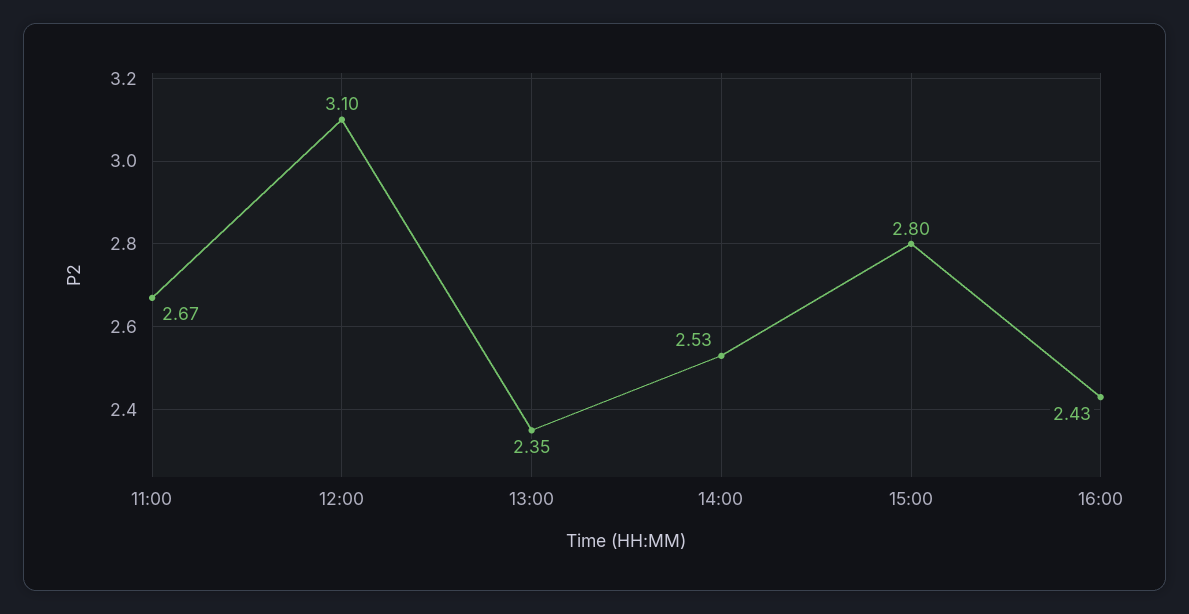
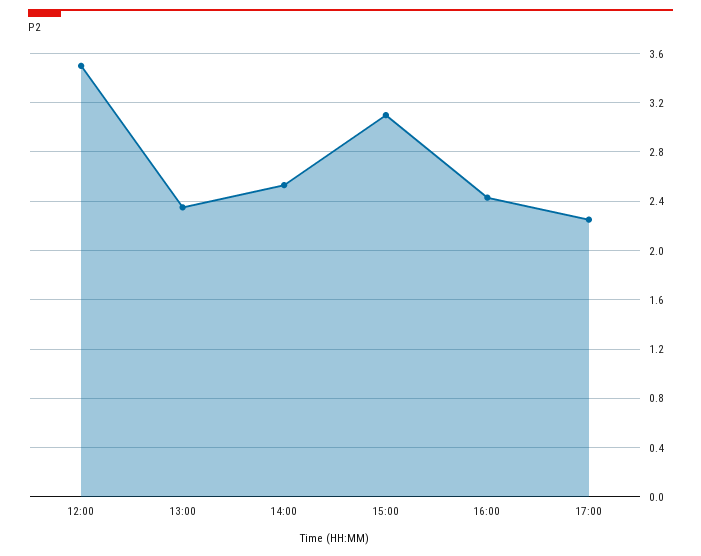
11:00: 2.67 -> none
12:00: 3.1 -> 3.5
15:00: 2.8 -> 3.1
17:00: none -> 2.25

